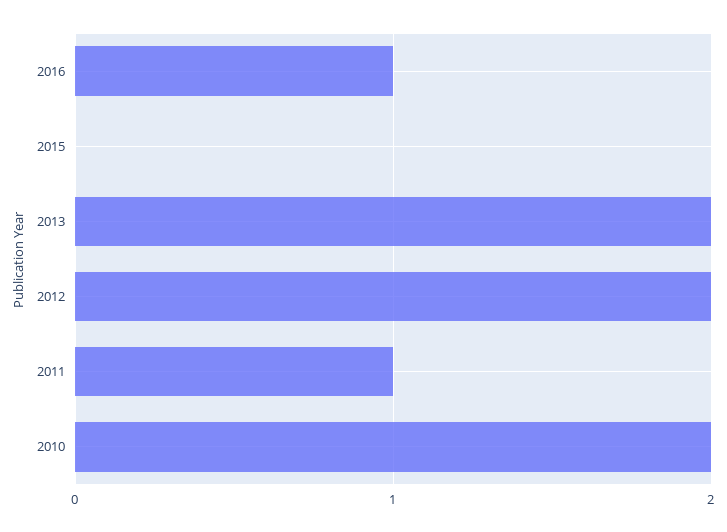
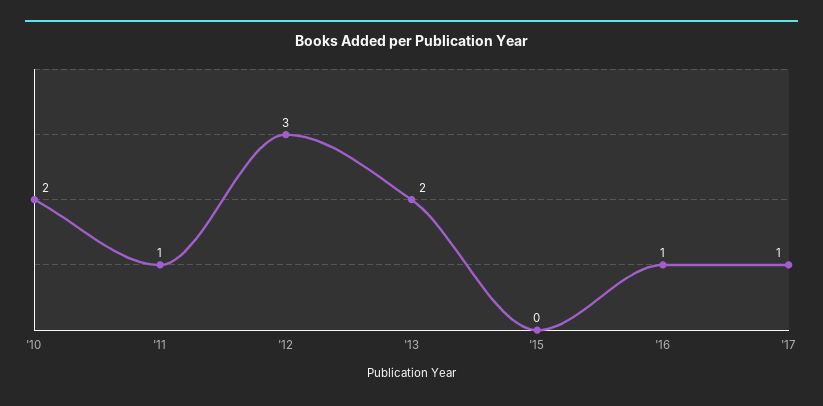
2012: 2 -> 3
'17: none -> 1

